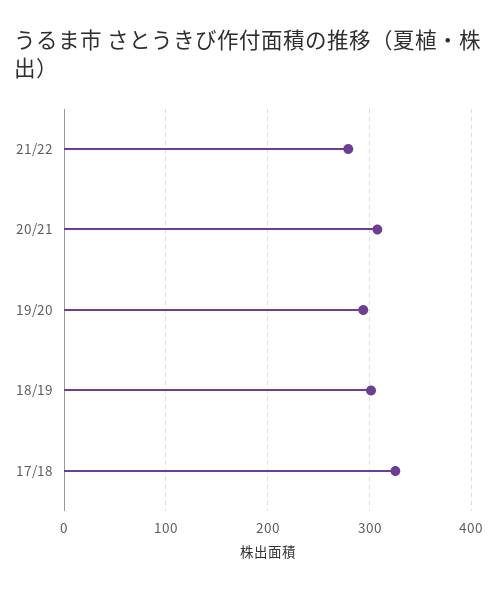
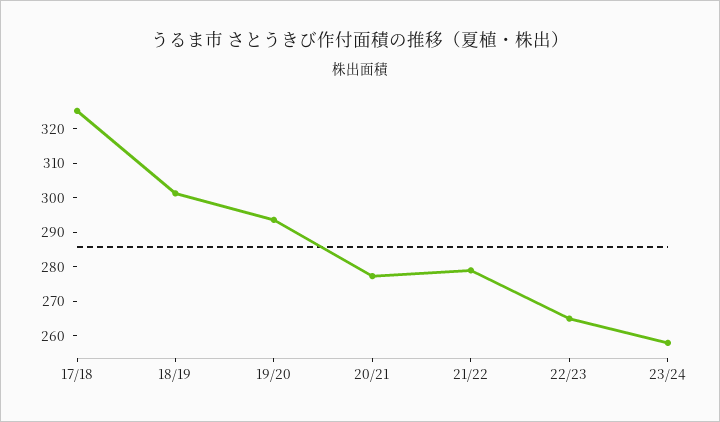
20/21: 310 -> 277.5
22/23: none -> 265
23/24: none -> 257.5

